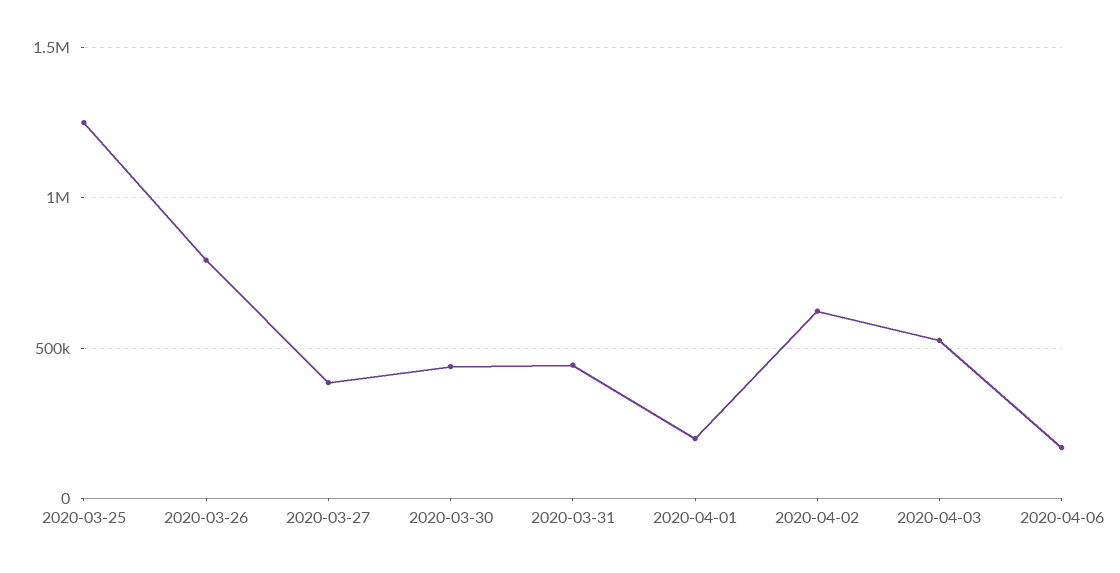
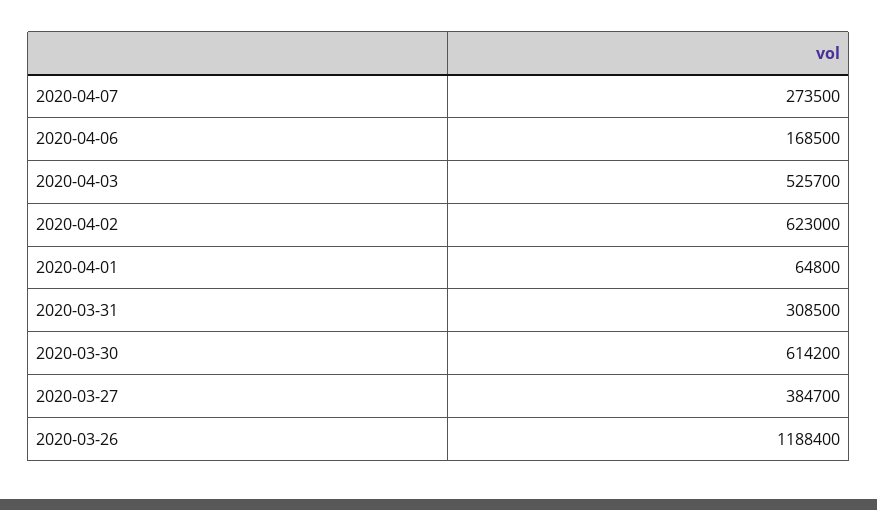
2020-03-25: 1250000 -> none
2020-03-26: 800000 -> 1188400
2020-03-30: 450000 -> 614200
2020-03-31: 450000 -> 308500
2020-04-01: 200000 -> 64800
2020-04-07: none -> 273500

